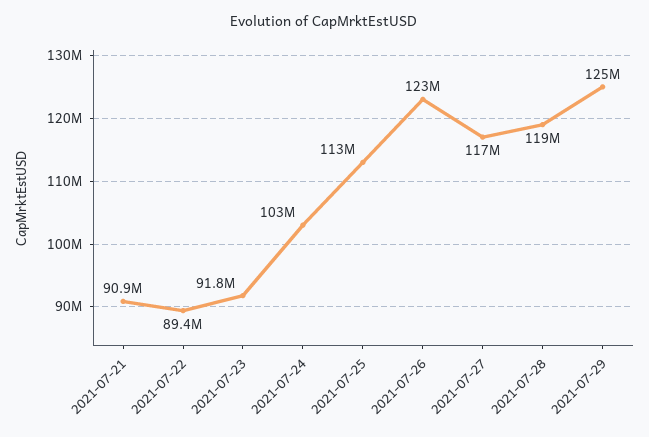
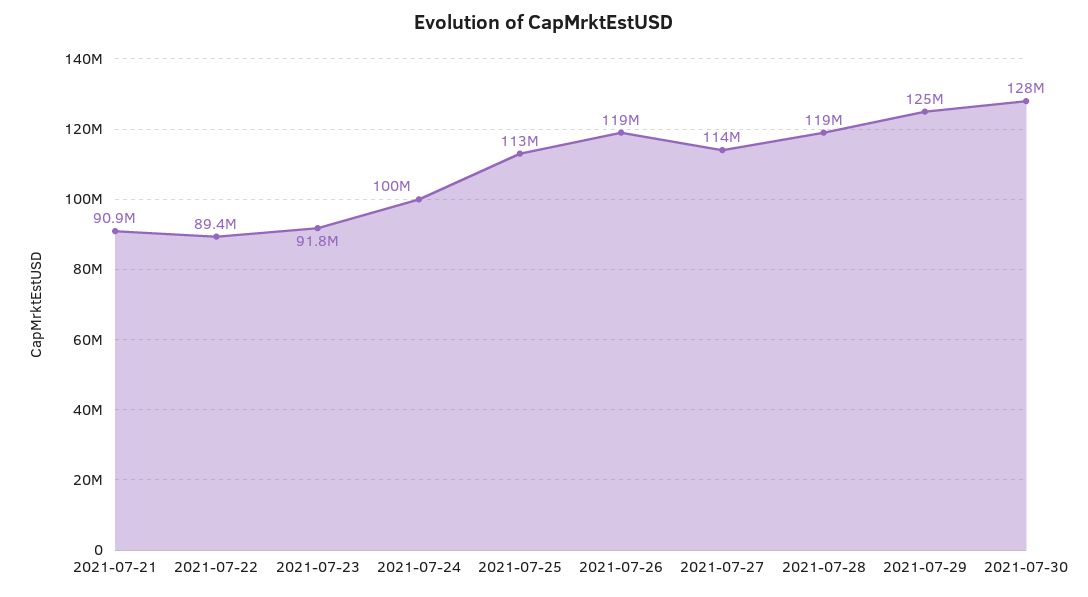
2021-07-24: 103000000 -> 100000000
2021-07-26: 123000000 -> 119000000
2021-07-27: 117000000 -> 114000000
2021-07-30: none -> 128000000

